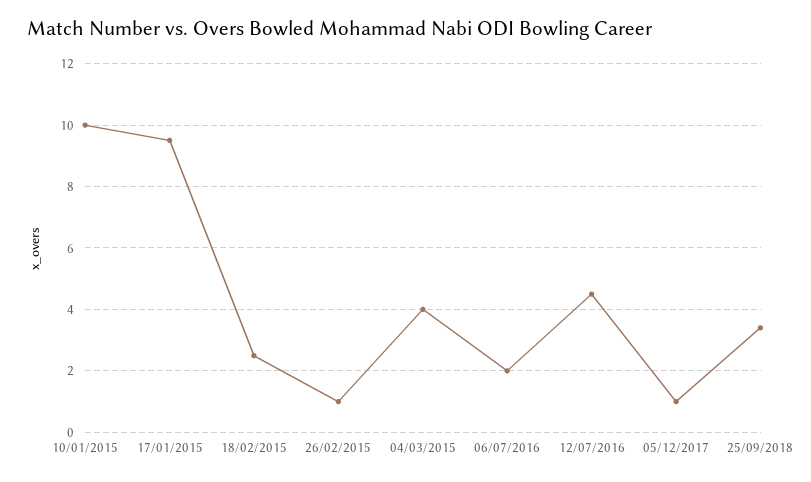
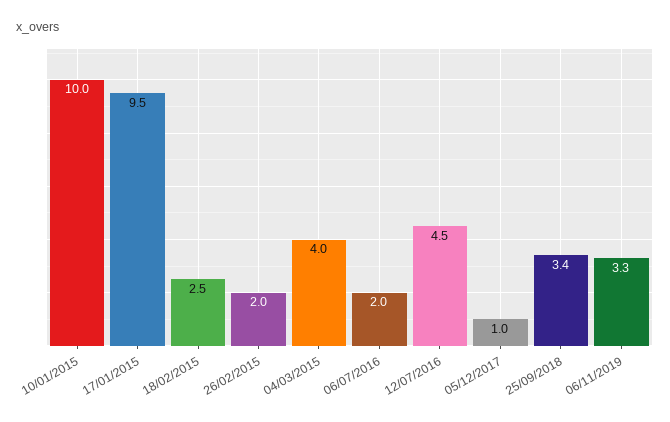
26/02/2015: 1 -> 2
06/11/2019: none -> 3.3

